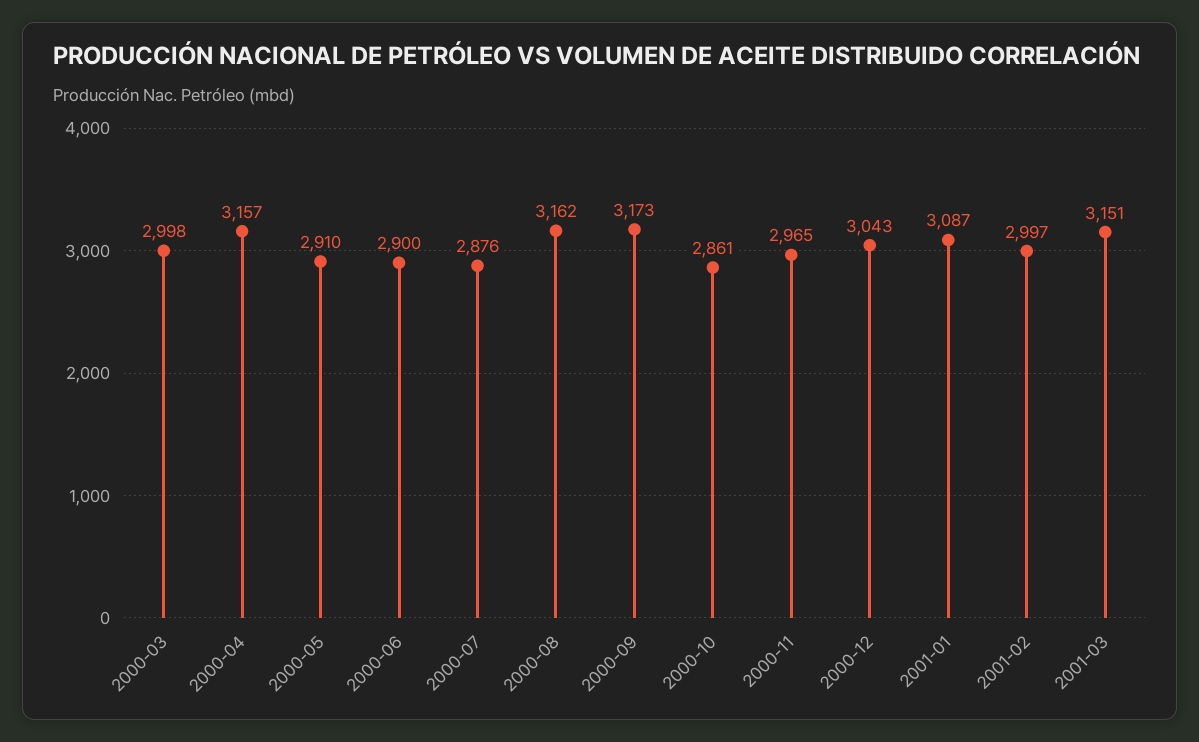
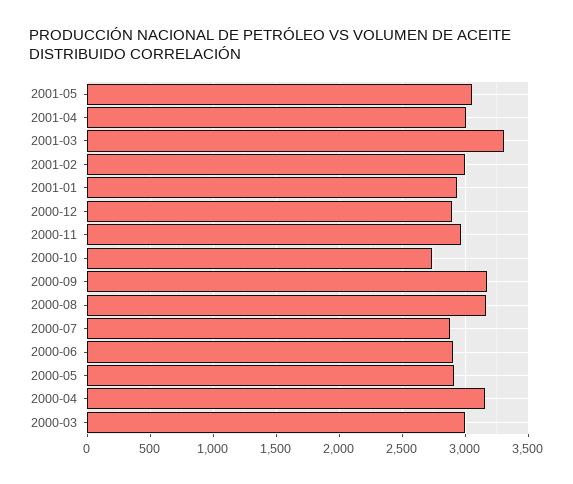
2000-10: 2861 -> 2750
2000-12: 3043 -> 2900
2001-01: 3087 -> 2950
2001-03: 3151 -> 3300
2001-05: none -> 3050
2001-04: none -> 3000

